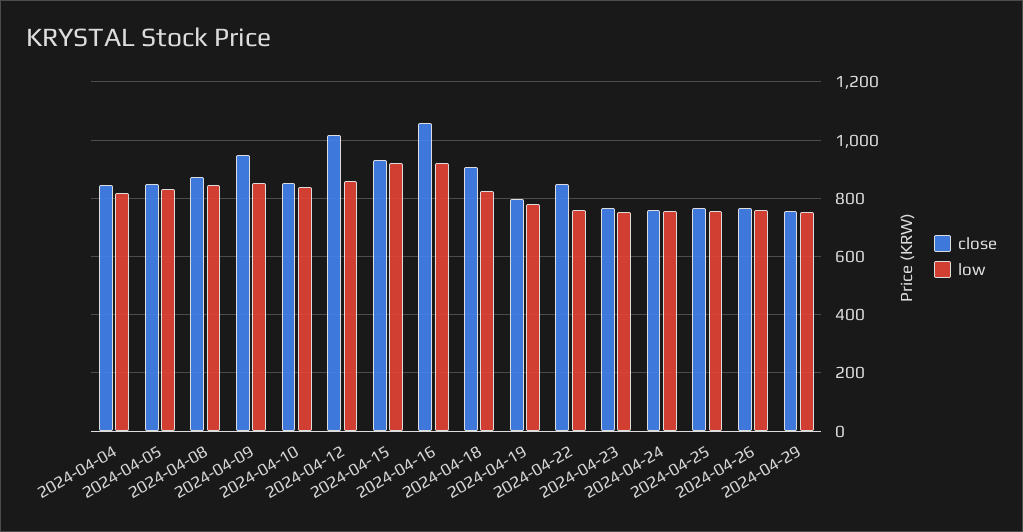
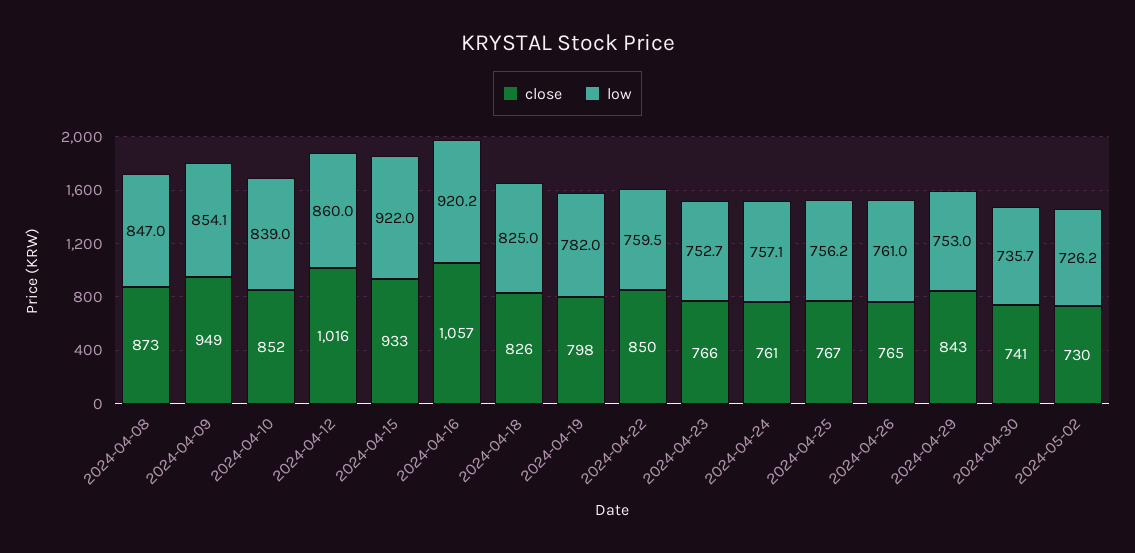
close, 2024-04-04: 850 -> none
low, 2024-04-04: 825 -> none
close, 2024-04-05: 850 -> none
low, 2024-04-05: 825 -> none
close, 2024-04-18: 900 -> 826
close, 2024-04-29: 750 -> 843
close, 2024-04-30: none -> 741
low, 2024-04-30: none -> 735.7
close, 2024-05-02: none -> 730
low, 2024-05-02: none -> 726.2

